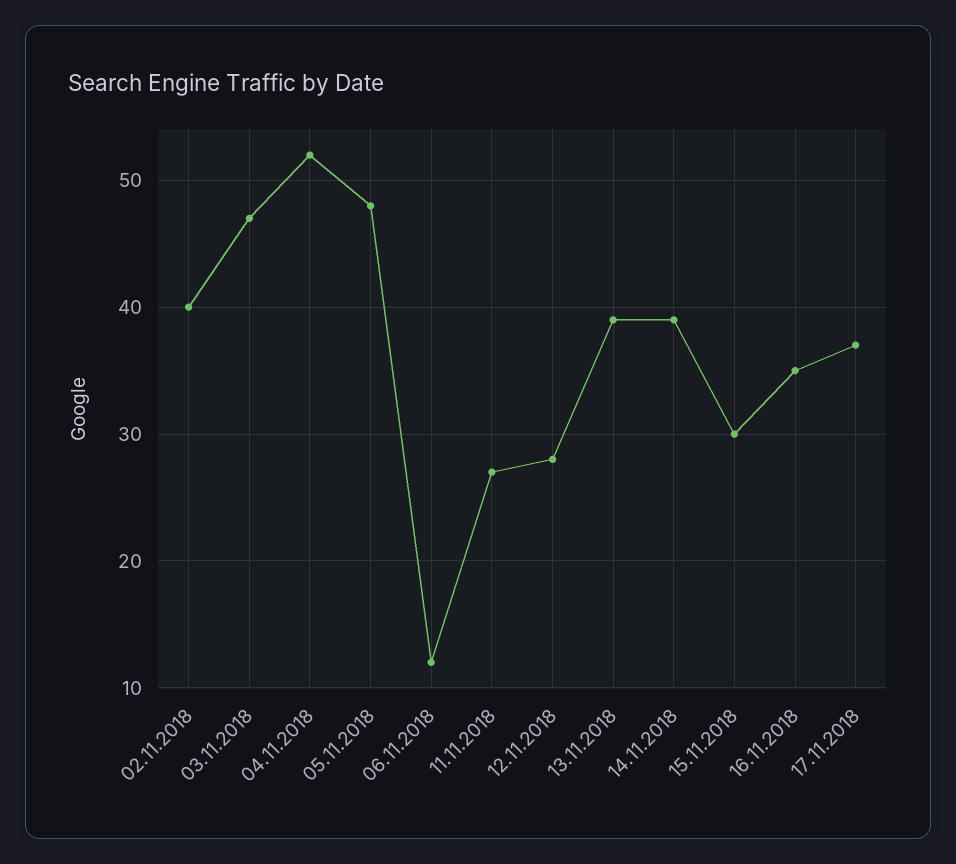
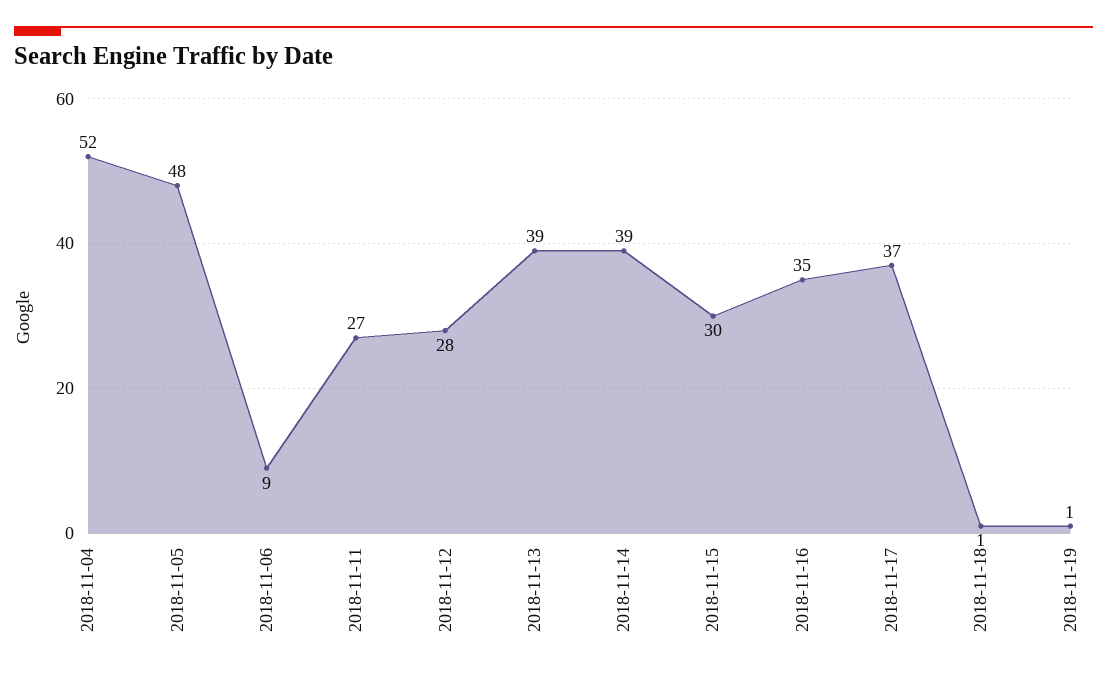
02.11.2018: 40 -> none
03.11.2018: 47 -> none
06.11.2018: 12 -> 9
2018-11-18: none -> 1
2018-11-19: none -> 1

